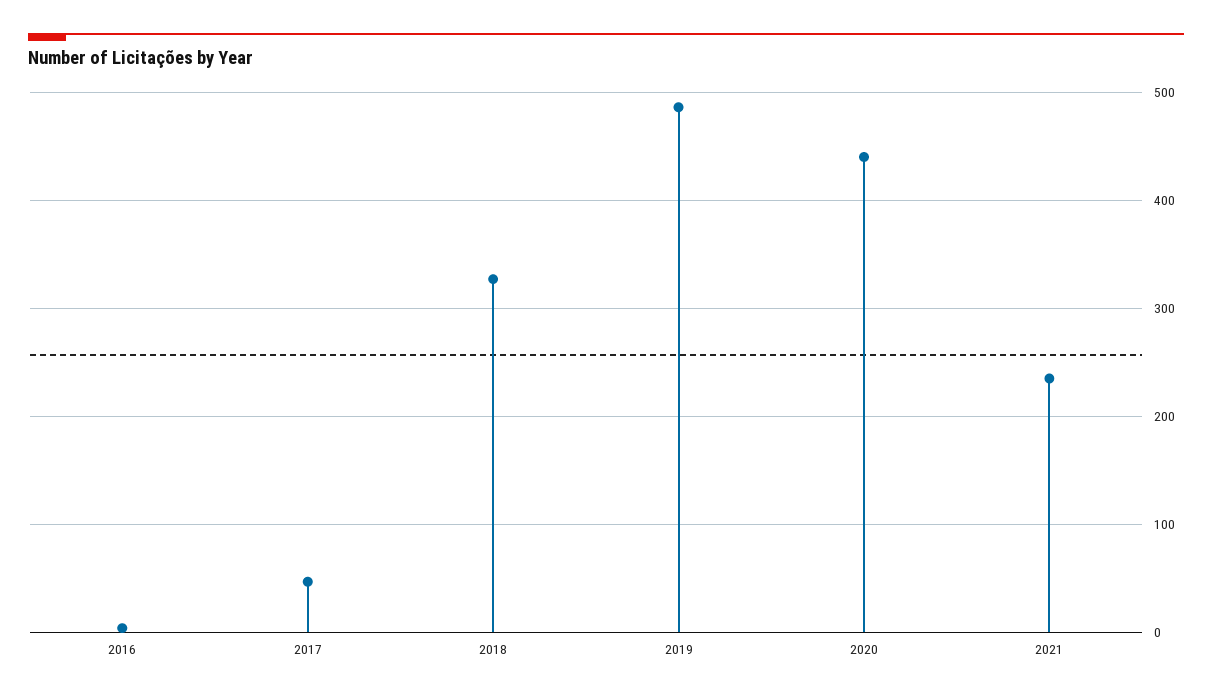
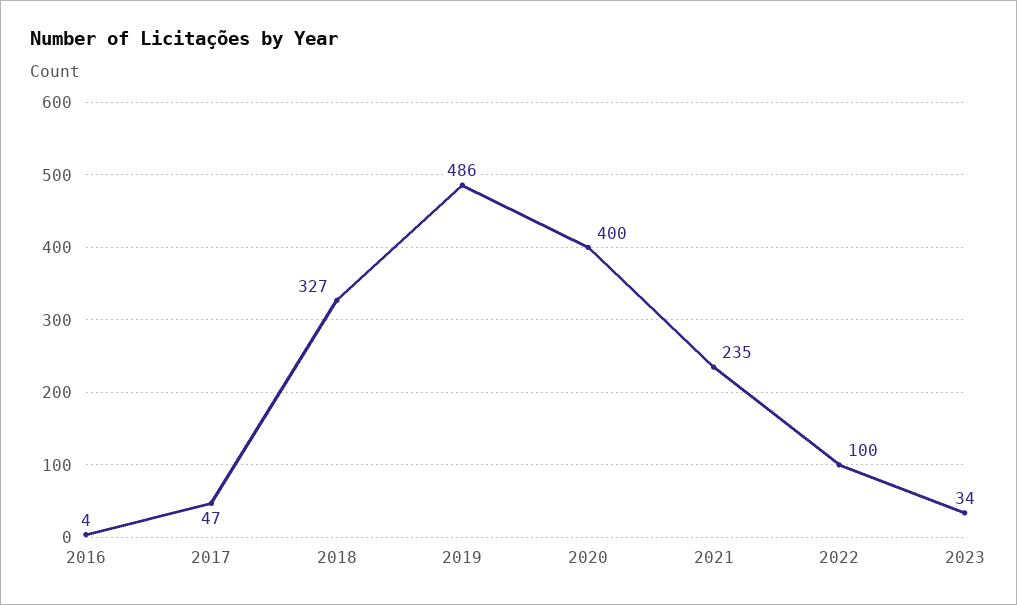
2020: 440 -> 400
2022: none -> 100
2023: none -> 34

